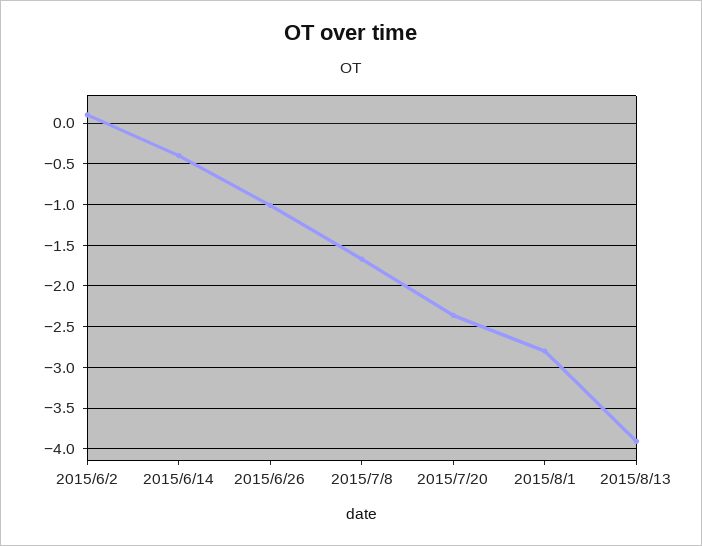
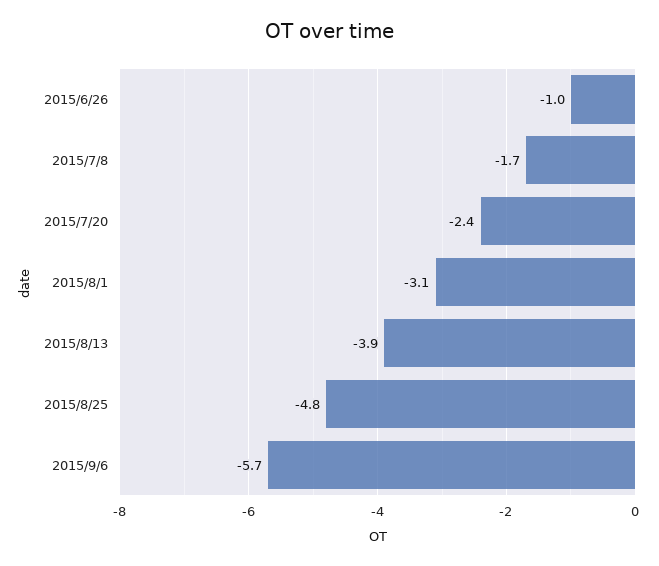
2015/6/2: 0.1 -> none
2015/6/14: -0.4 -> none
2015/8/1: -2.8 -> -3.1
2015/8/25: none -> -4.8
2015/9/6: none -> -5.7

